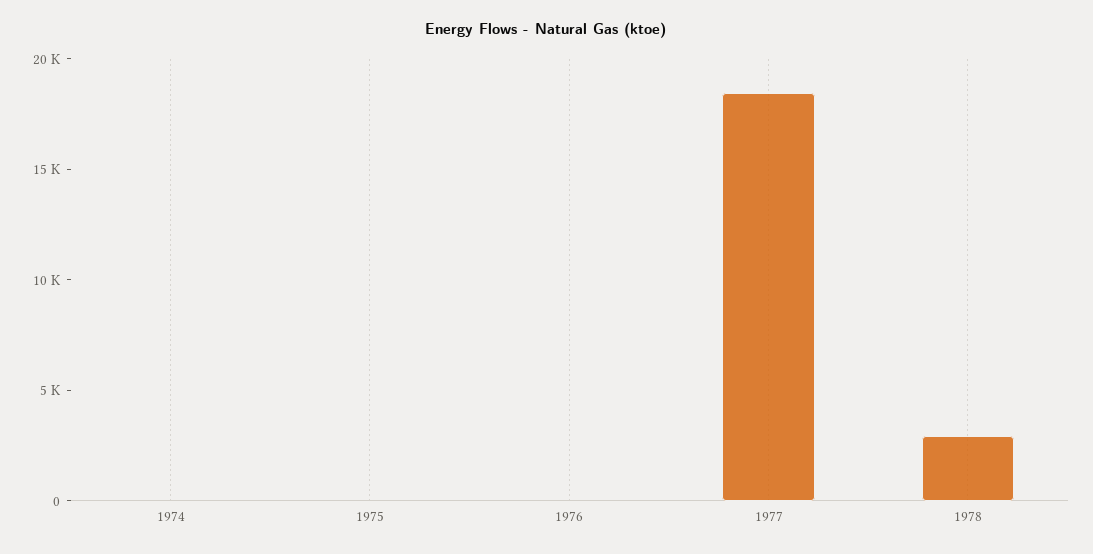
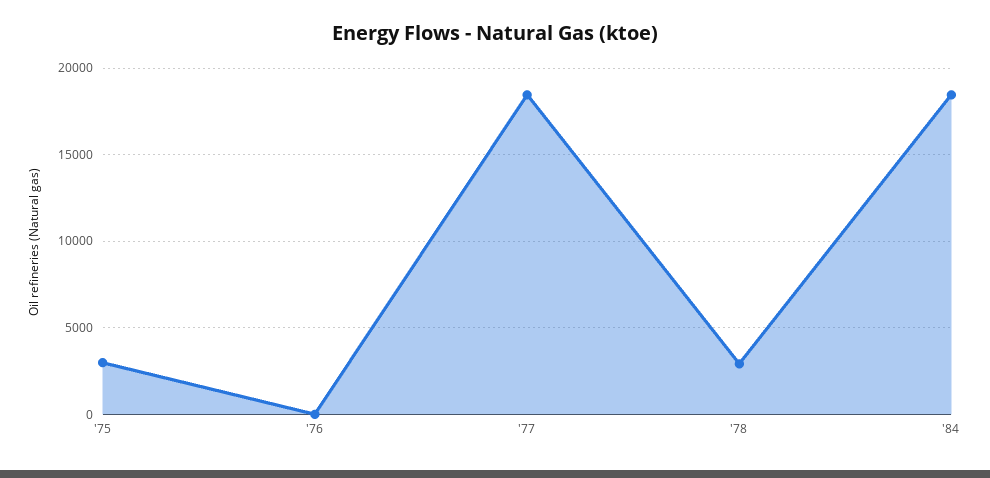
1974: 0 -> none
1975: 0 -> 3000
'84: none -> 18500

